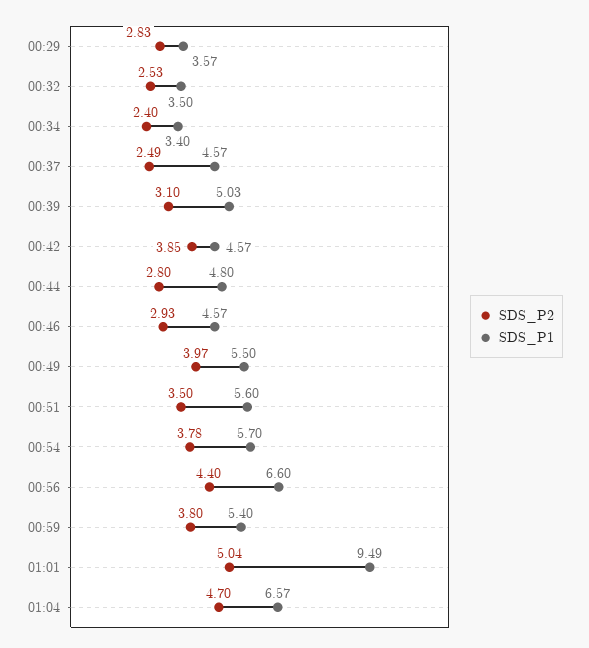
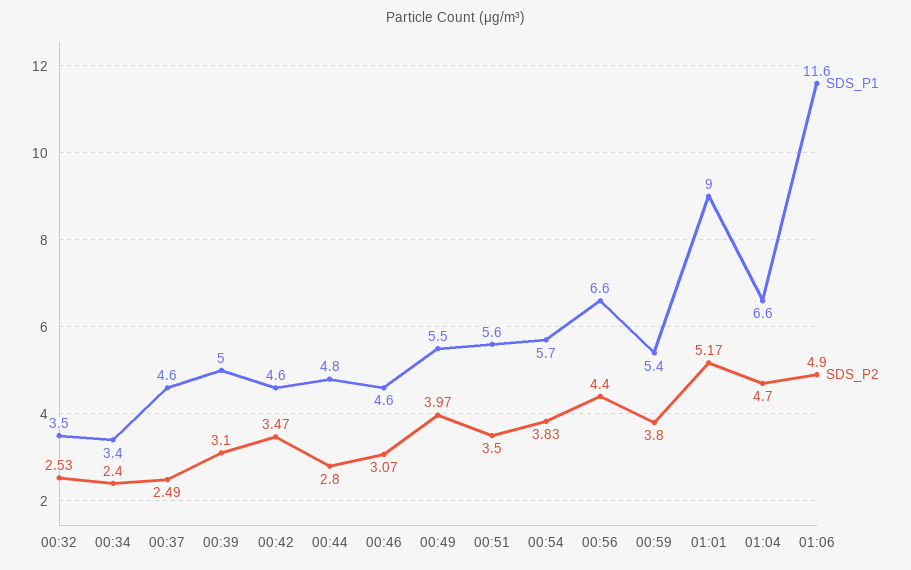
SDS_P2, 00:29: 2.83 -> none
SDS_P1, 00:29: 3.57 -> none
SDS_P2, 00:42: 3.85 -> 3.47
SDS_P2, 00:46: 2.93 -> 3.07
SDS_P2, 00:54: 3.78 -> 3.83
SDS_P2, 01:01: 5.04 -> 5.17
SDS_P1, 01:01: 9.49 -> 9
SDS_P1, 01:06: none -> 11.6
SDS_P2, 01:06: none -> 4.9

